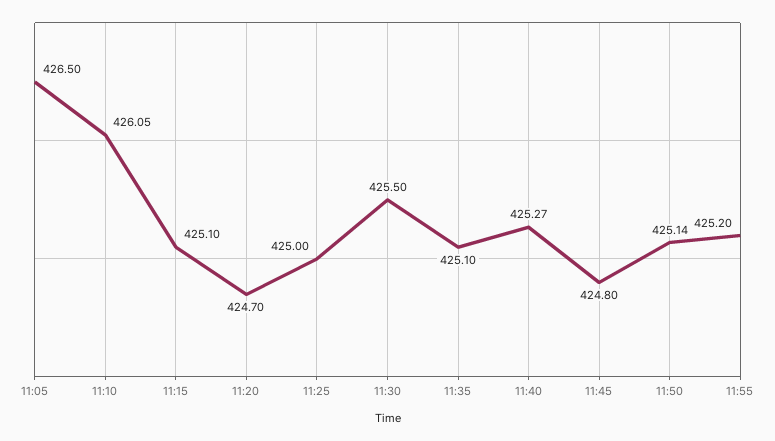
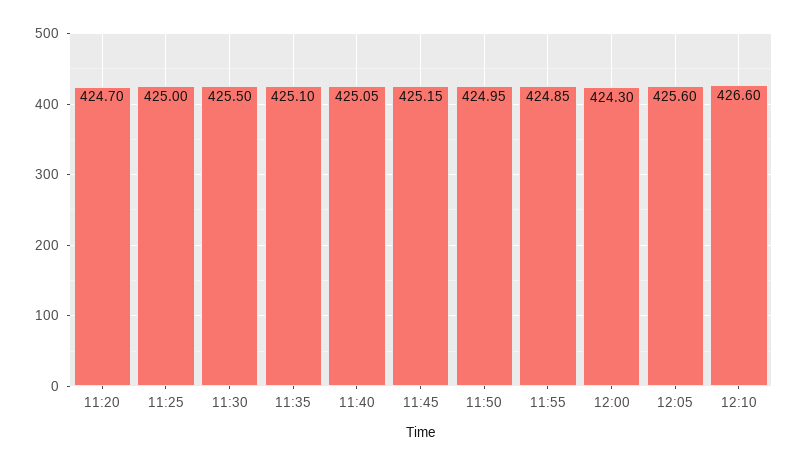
11:05: 426.5 -> none
11:10: 426.05 -> none
11:15: 425.1 -> none
11:40: 425.27 -> 425.05
11:45: 424.8 -> 425.15
11:50: 425.14 -> 424.95
11:55: 425.2 -> 424.85
12:00: none -> 424.3
12:05: none -> 425.6
12:10: none -> 426.6

